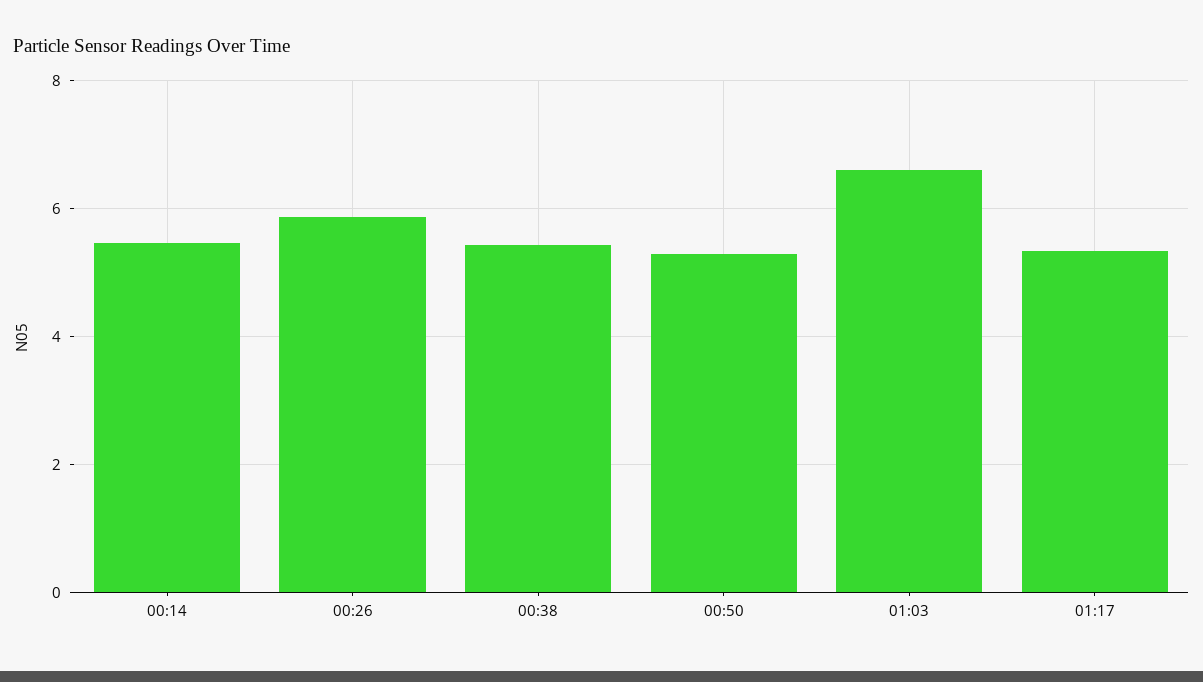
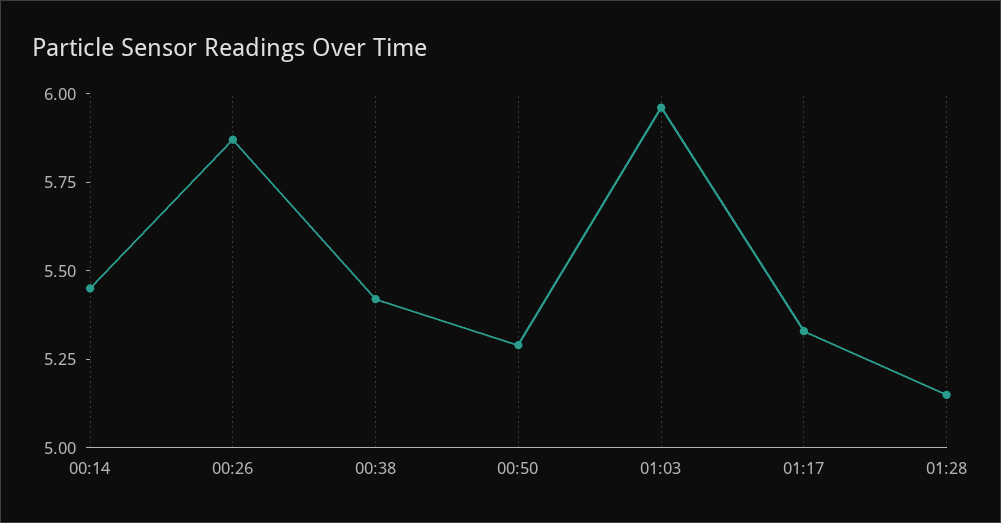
01:03: 6.6 -> 5.95
01:28: none -> 5.15

